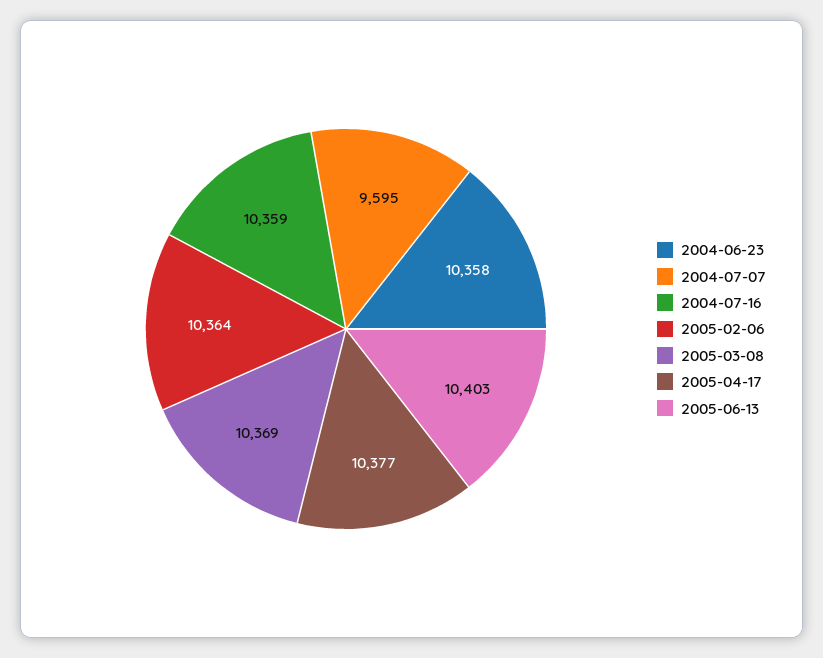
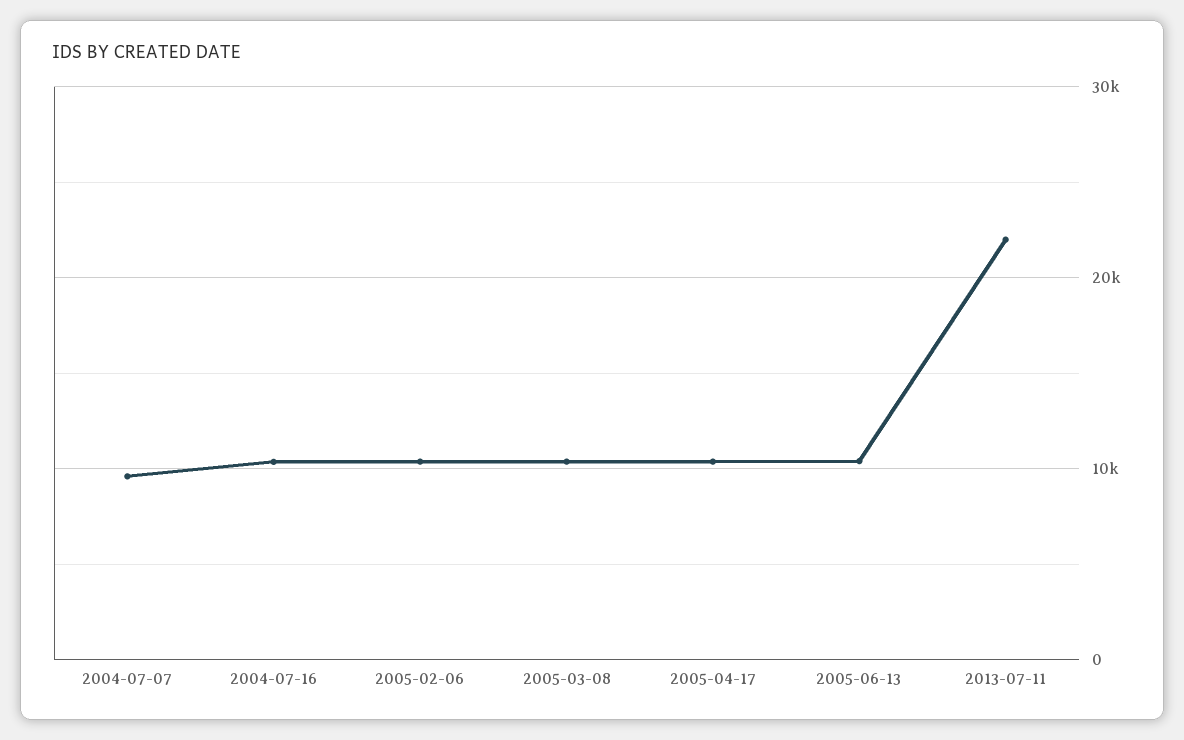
2004-06-23: 10358 -> none
2013-07-11: none -> 22000

